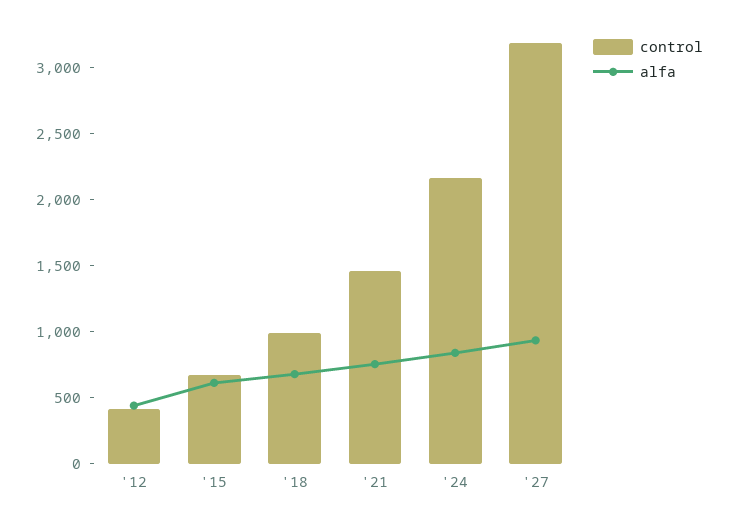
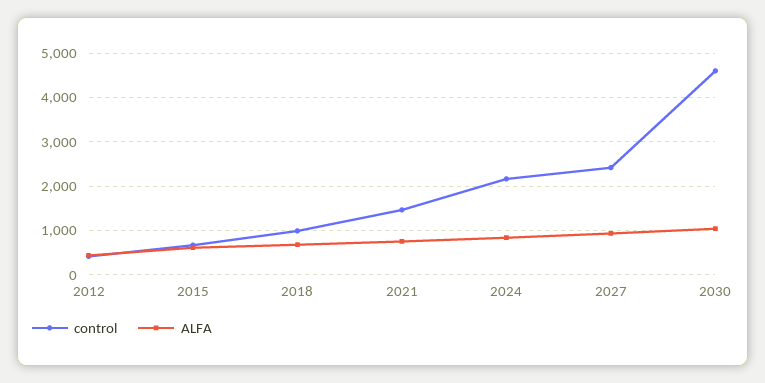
control, '27: 3200 -> 2400
control, 2030: none -> 4600
alfa, 2030: none -> 1000

